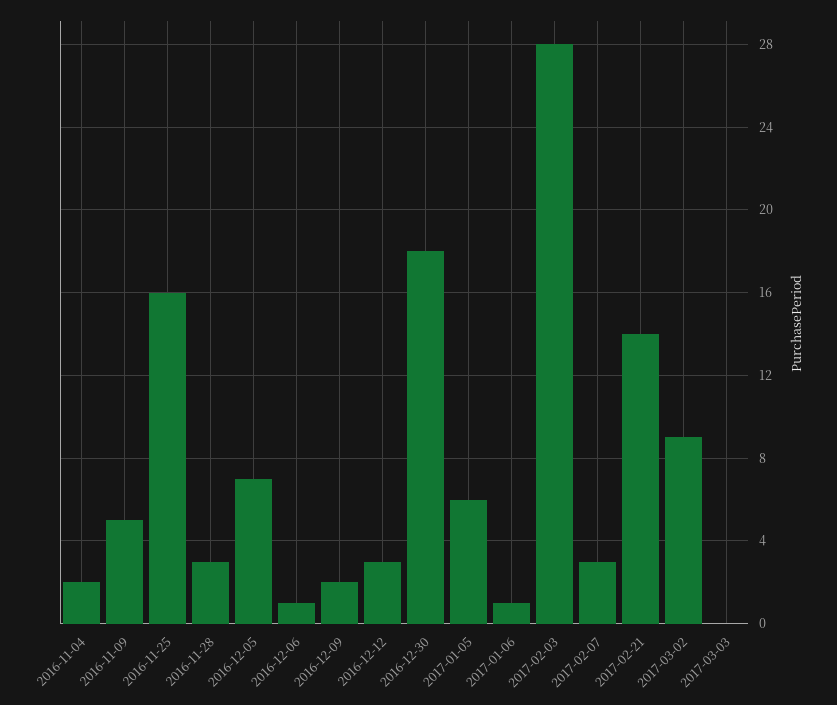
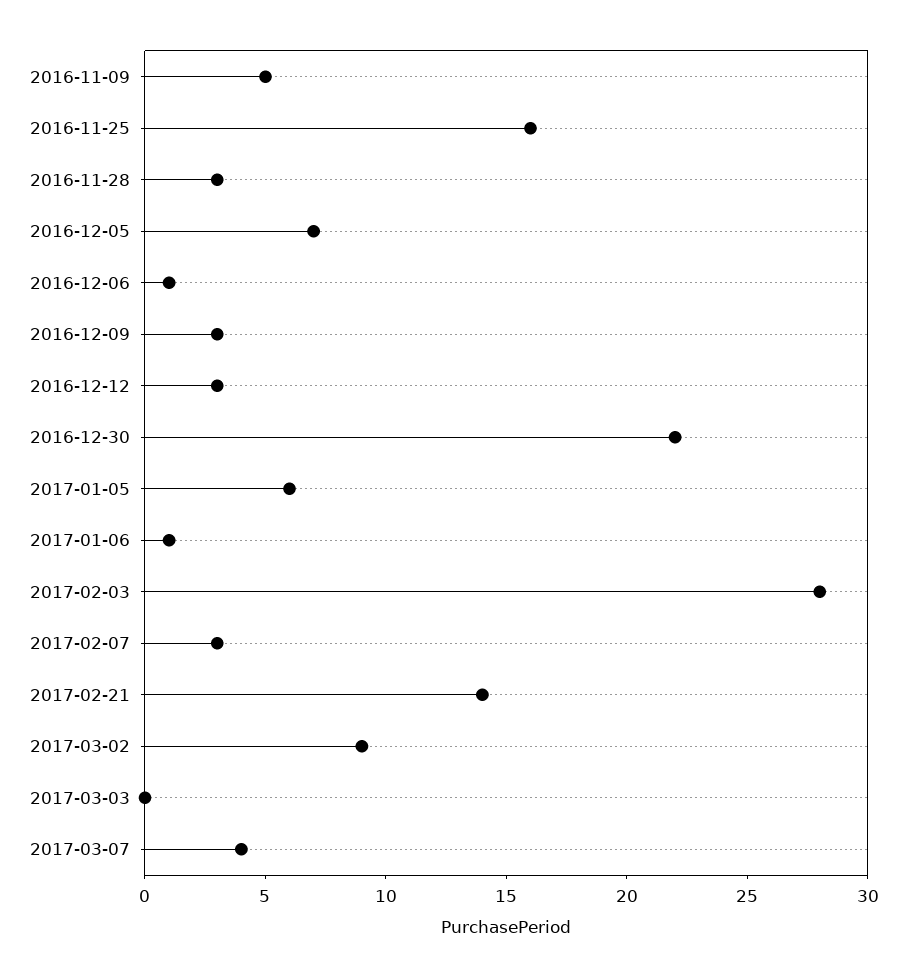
2016-11-04: 2 -> none
2016-12-09: 2 -> 3
2016-12-30: 18 -> 22
2017-03-07: none -> 4

